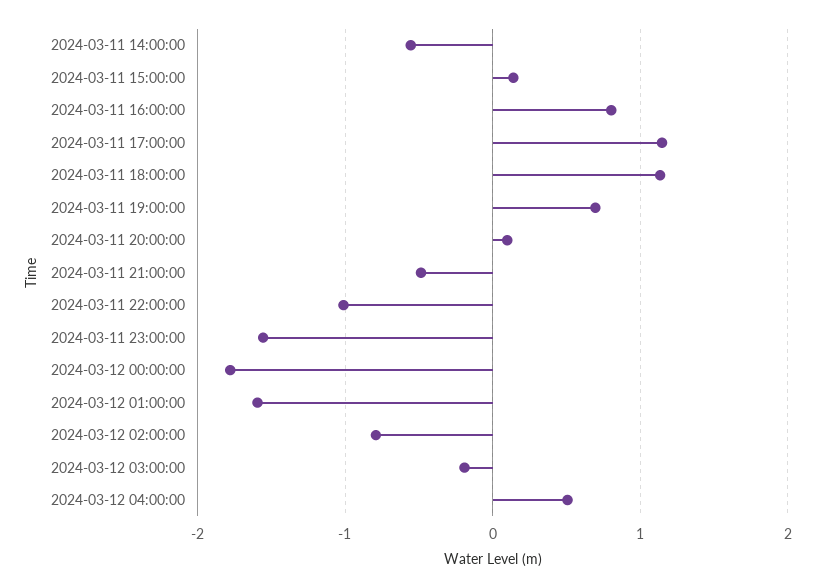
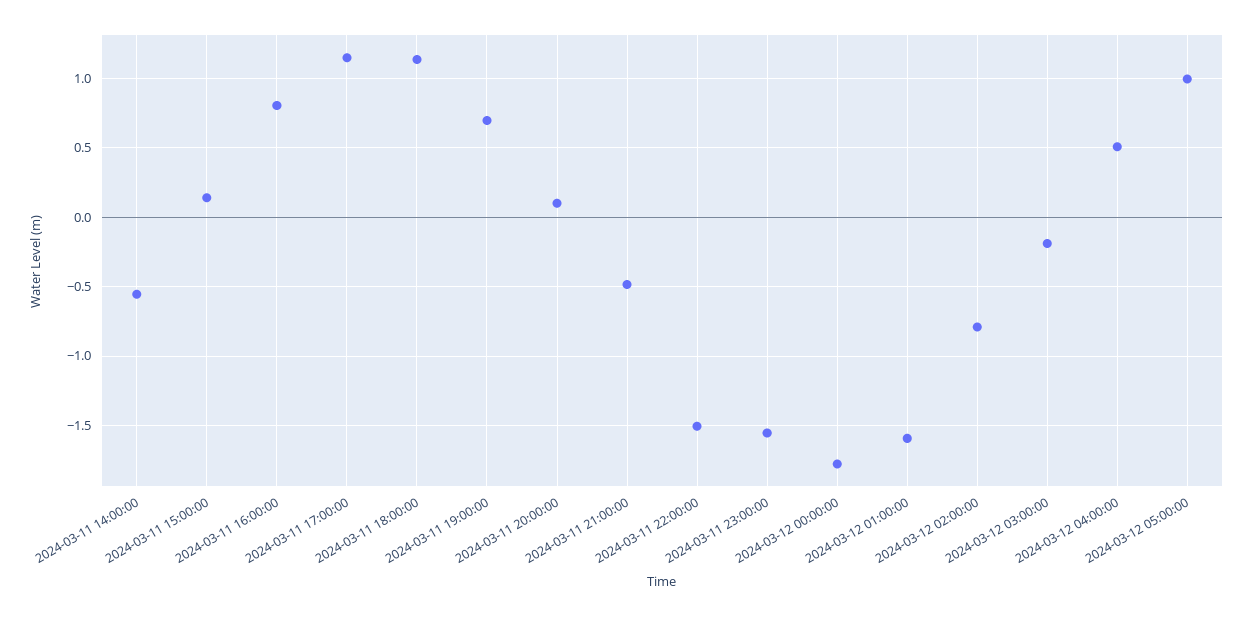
2024-03-11 22:00:00: -1 -> -1.5
2024-03-12 05:00:00: none -> 1

